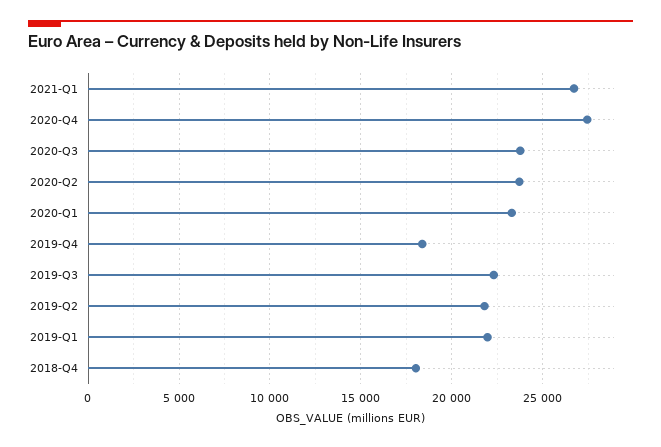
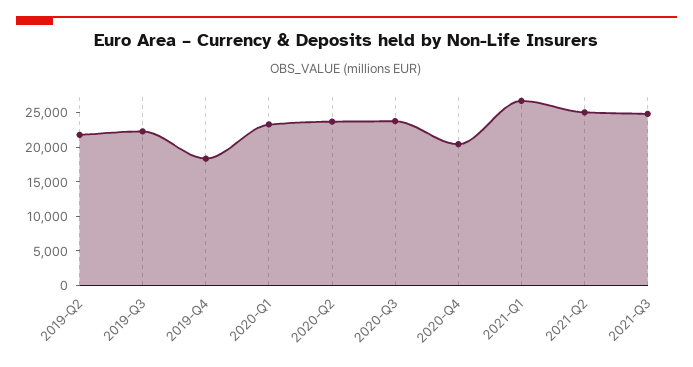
2020-Q4: 27500 -> 20000
2019-Q1: 22000 -> none
2018-Q4: 18000 -> none
2021-Q2: none -> 25000
2021-Q3: none -> 25000

